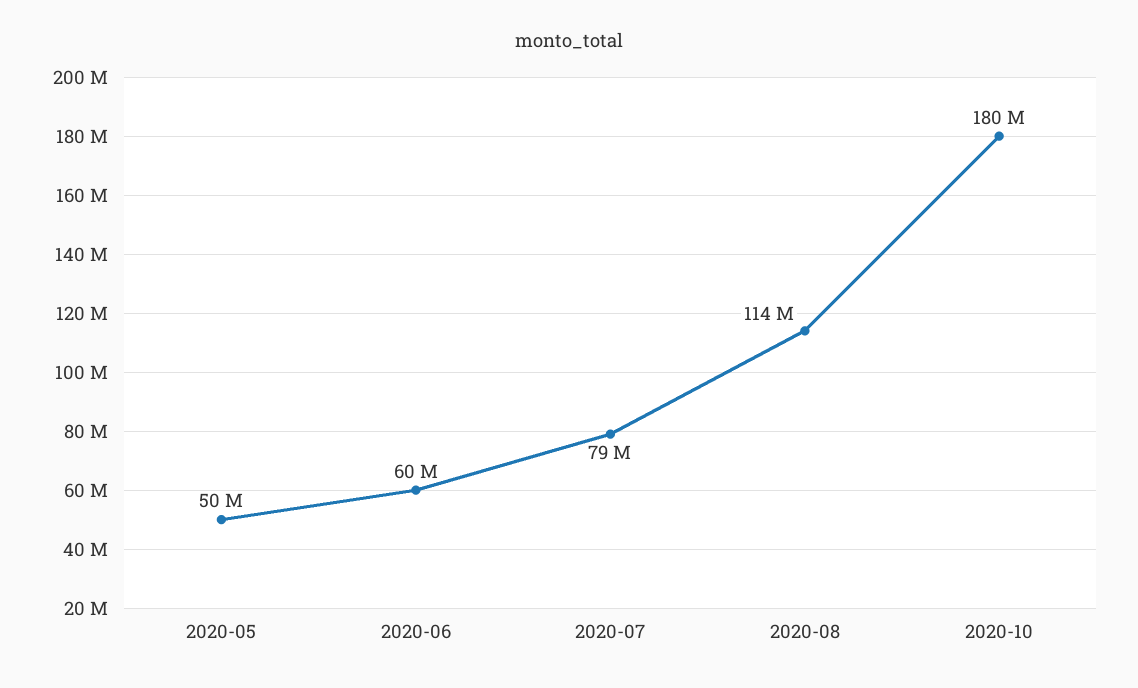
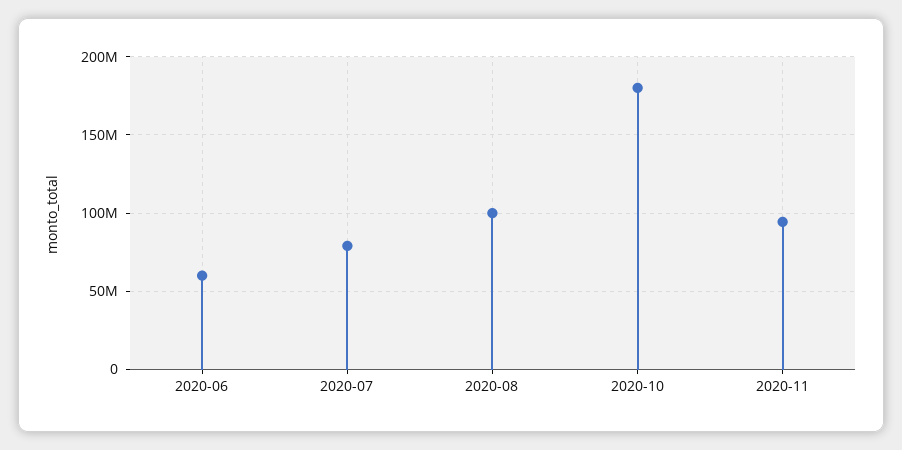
2020-05: 50000000 -> none
2020-08: 114000000 -> 100000000
2020-11: none -> 95000000

